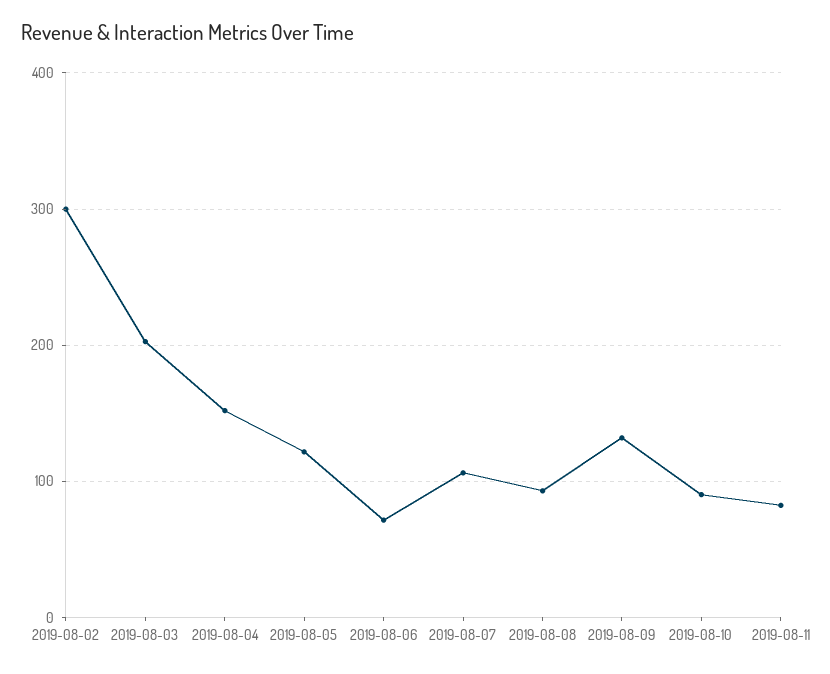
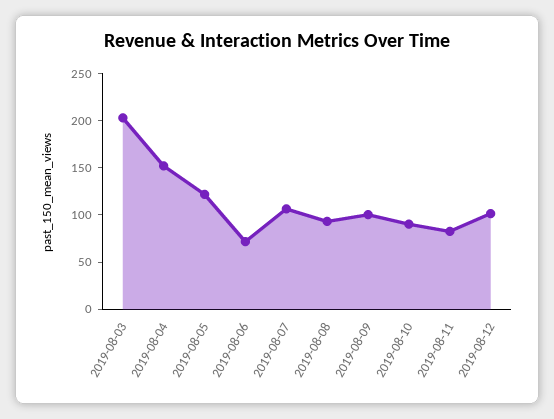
2019-08-02: 300 -> none
2019-08-09: 130 -> 100
2019-08-12: none -> 100

